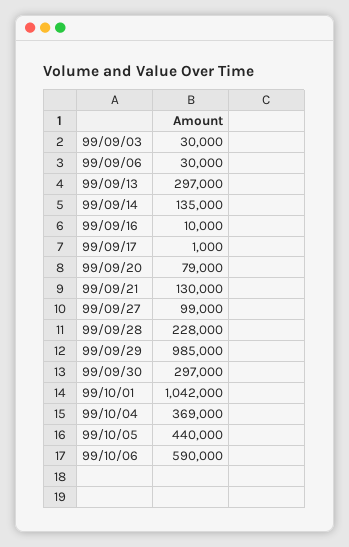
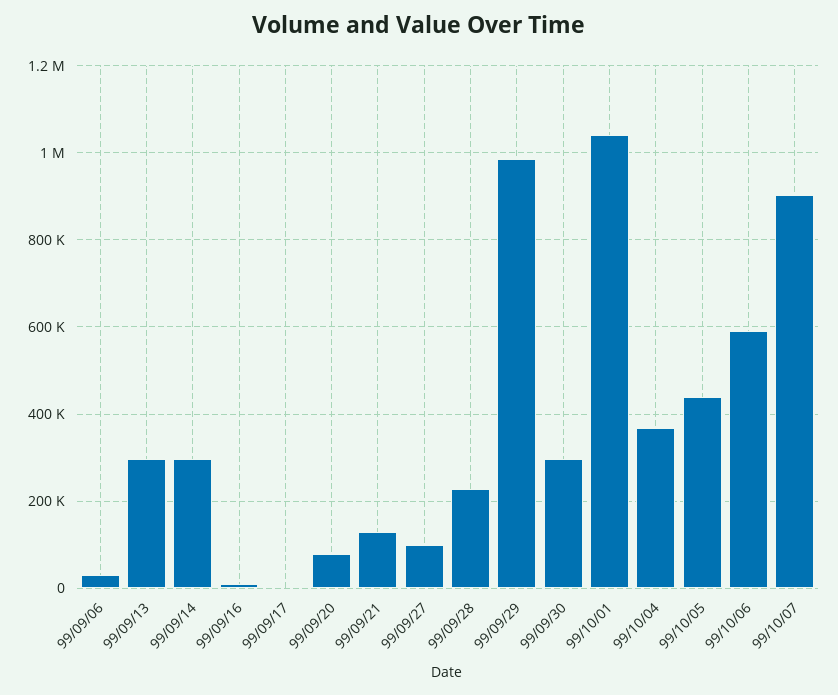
99/09/03: 30000 -> none
99/09/14: 135000 -> 300000
99/10/07: none -> 900000

